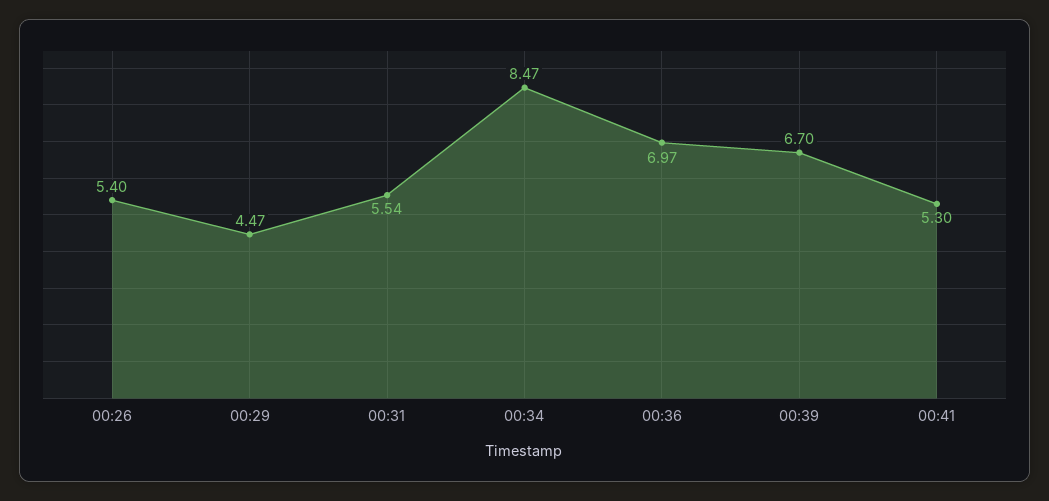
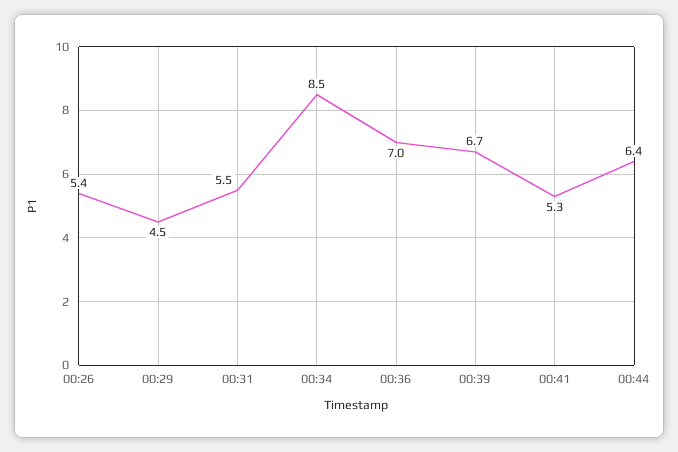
00:44: none -> 6.4

